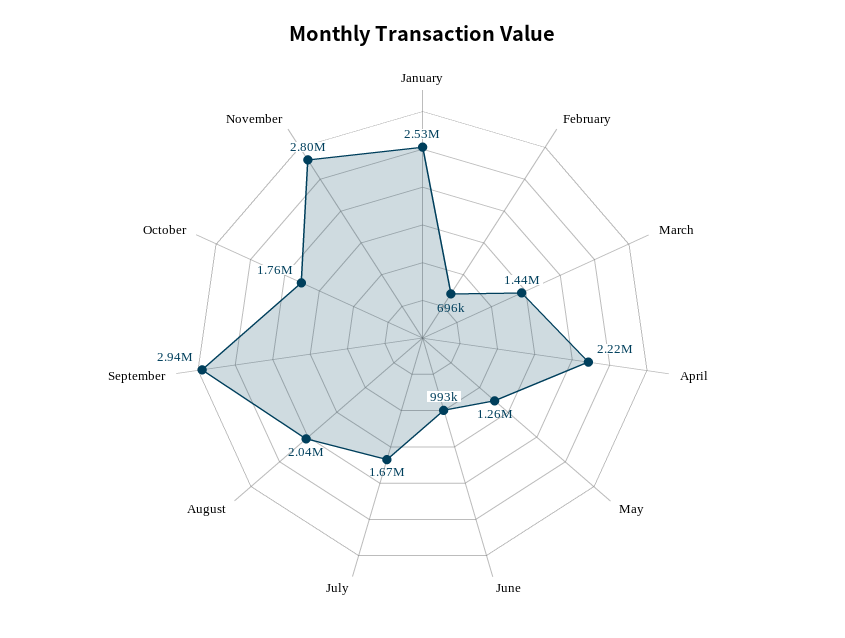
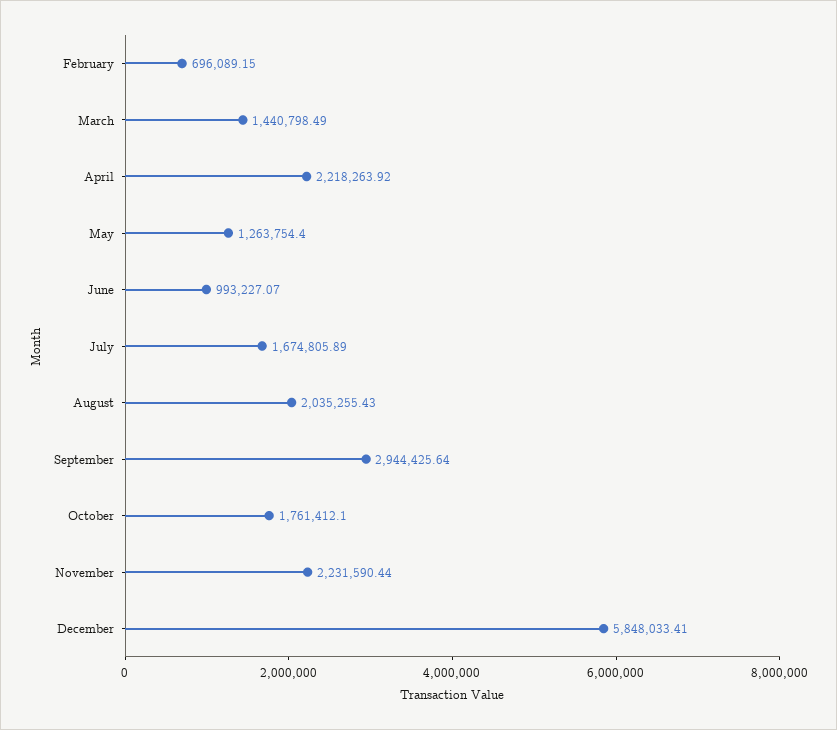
January: 2530000 -> none
November: 2800000 -> 2231590.44
December: none -> 5848033.41

